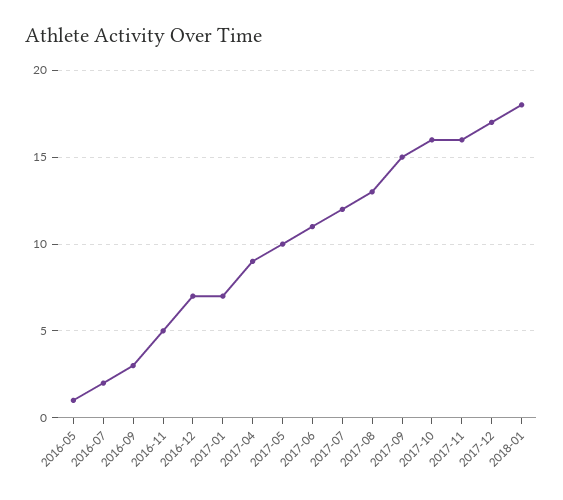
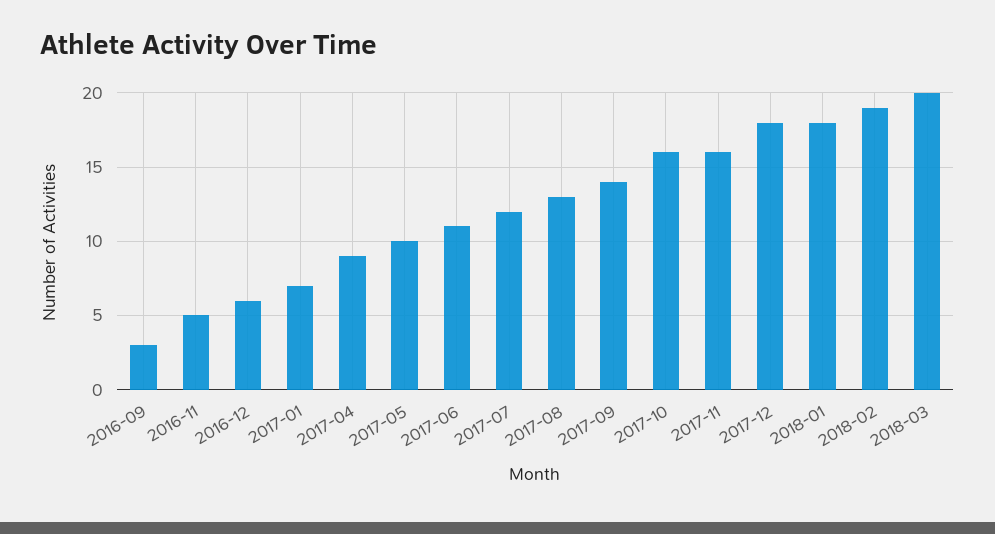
2016-05: 1 -> none
2016-07: 2 -> none
2016-12: 7 -> 6
2017-09: 15 -> 14
2017-12: 17 -> 18
2018-02: none -> 19
2018-03: none -> 20

